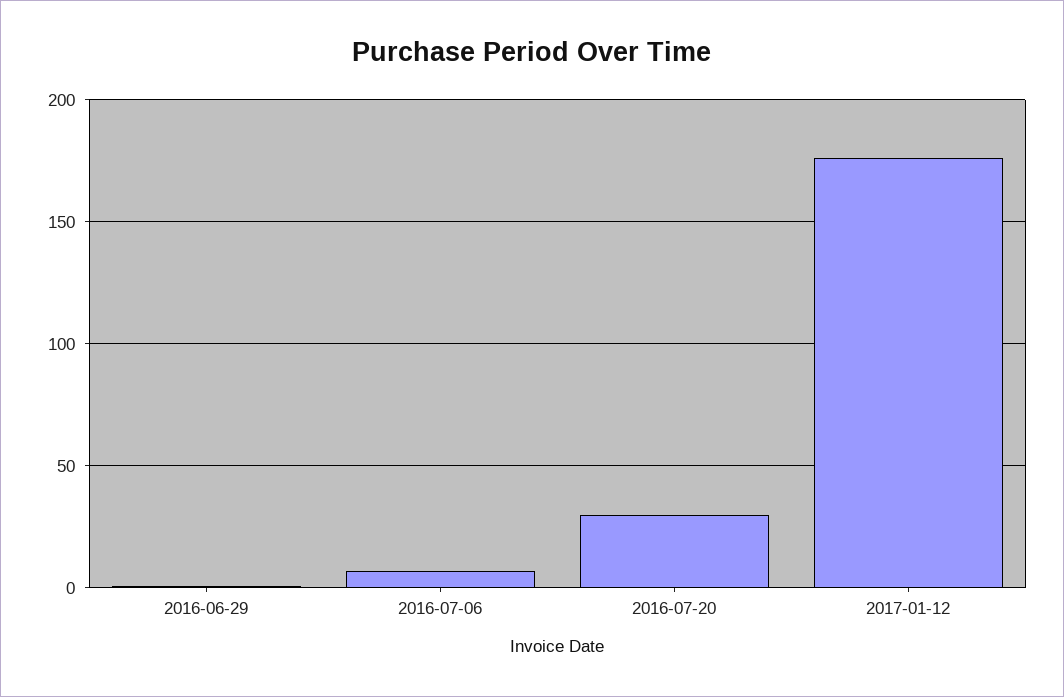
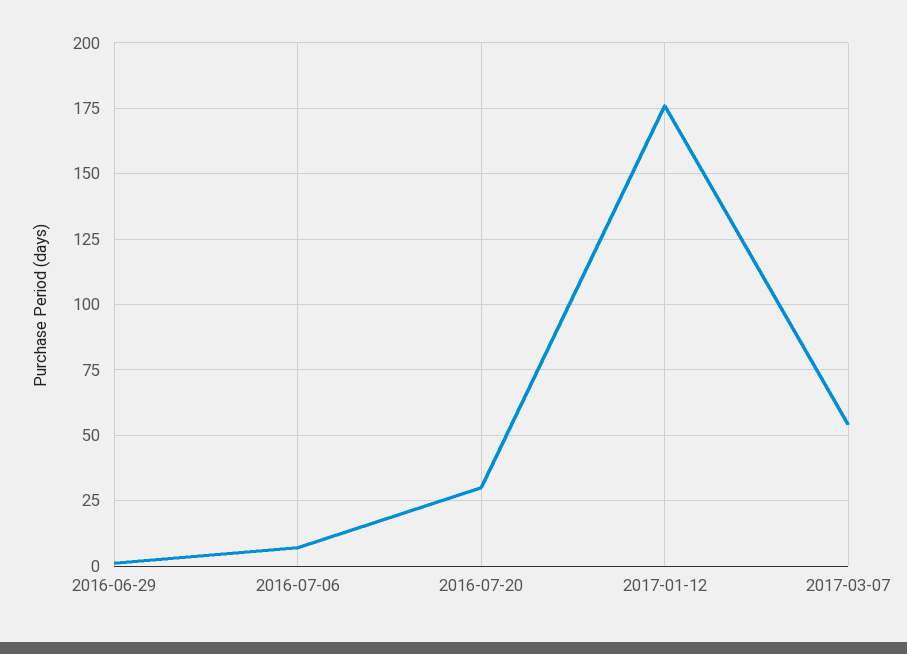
2017-03-07: none -> 55

